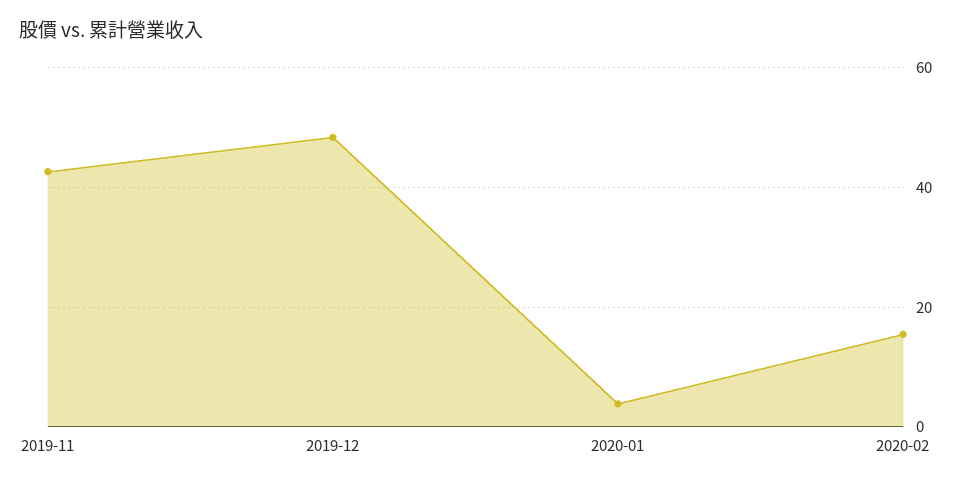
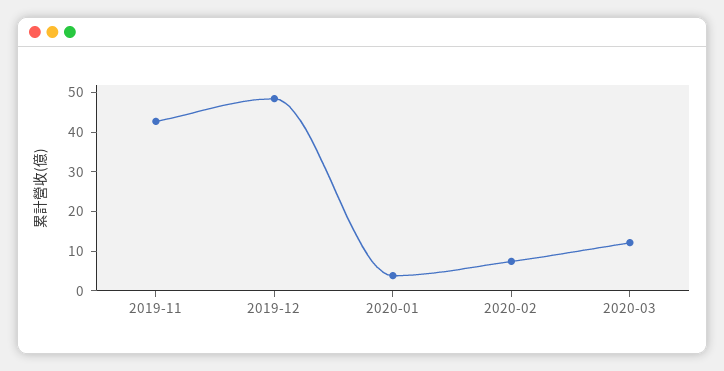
2020-02: 16 -> 7.5
2020-03: none -> 12.5

